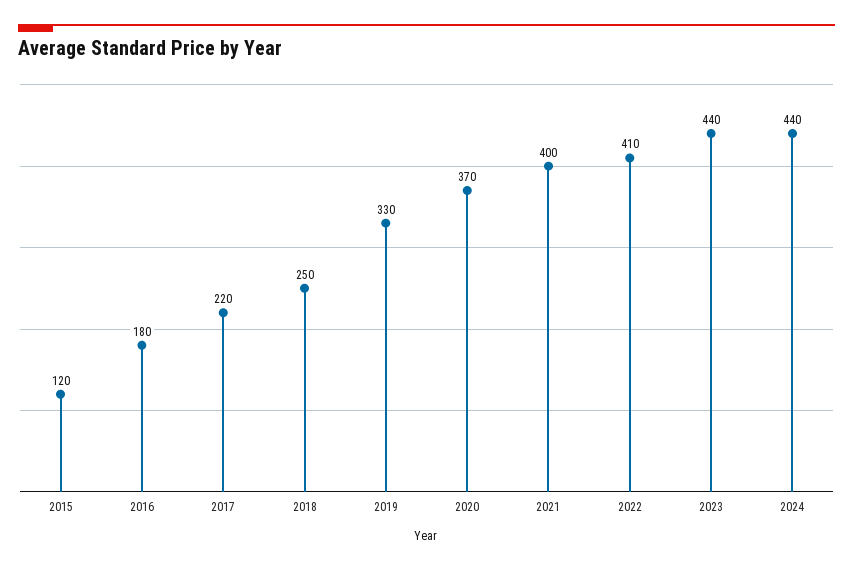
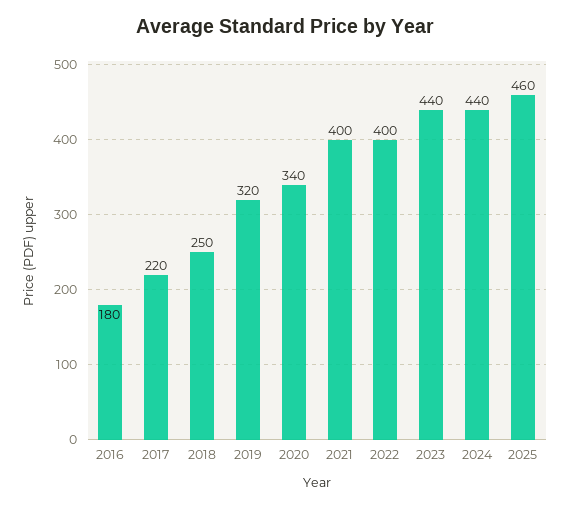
2015: 120 -> none
2019: 330 -> 320
2020: 370 -> 340
2022: 410 -> 400
2025: none -> 460

